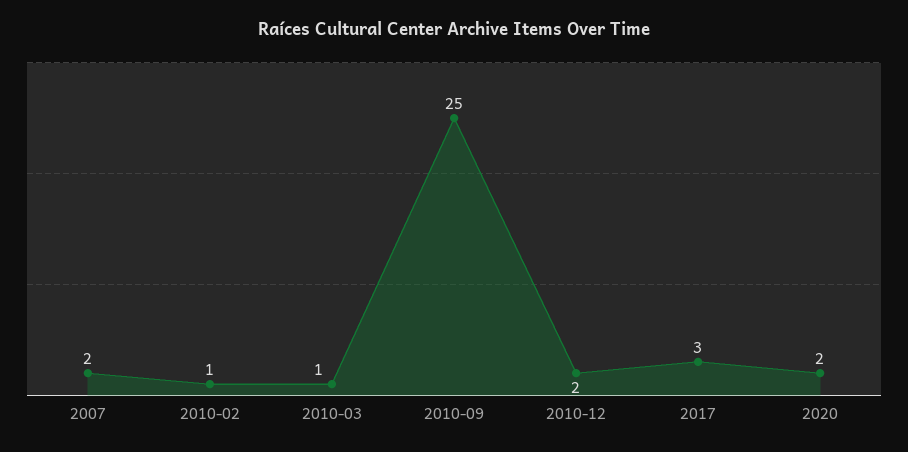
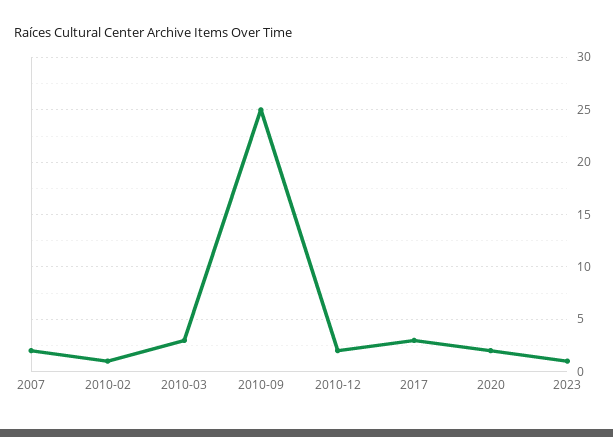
2010-03: 1 -> 3
2023: none -> 1

